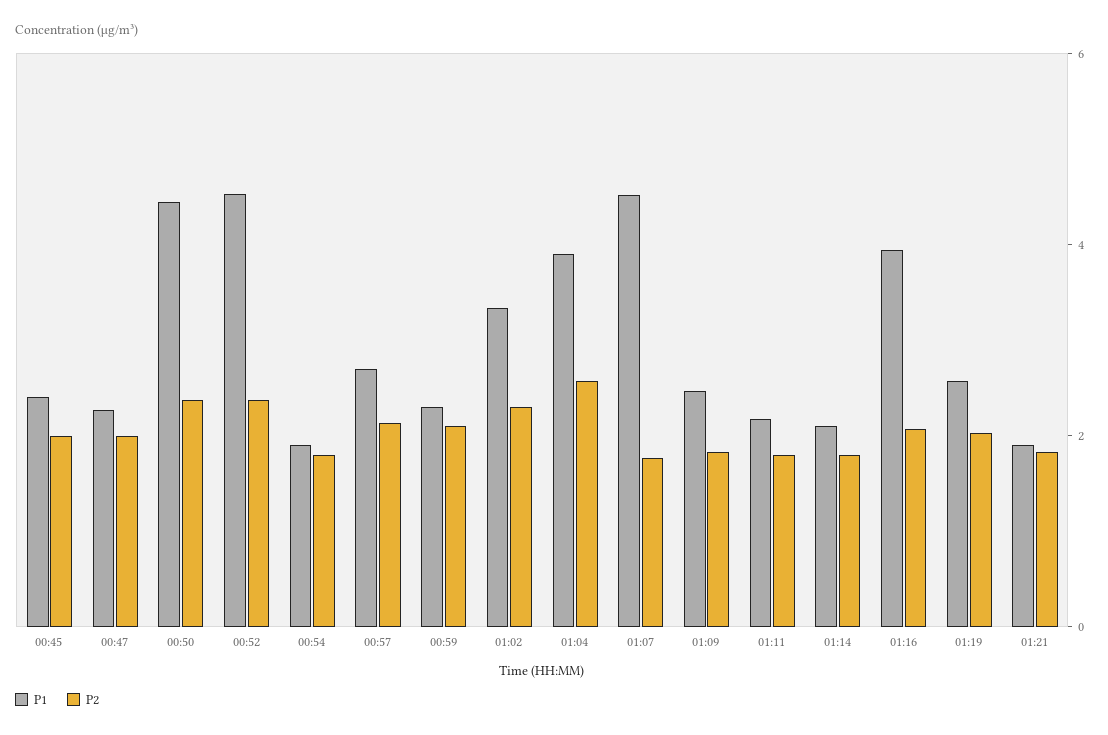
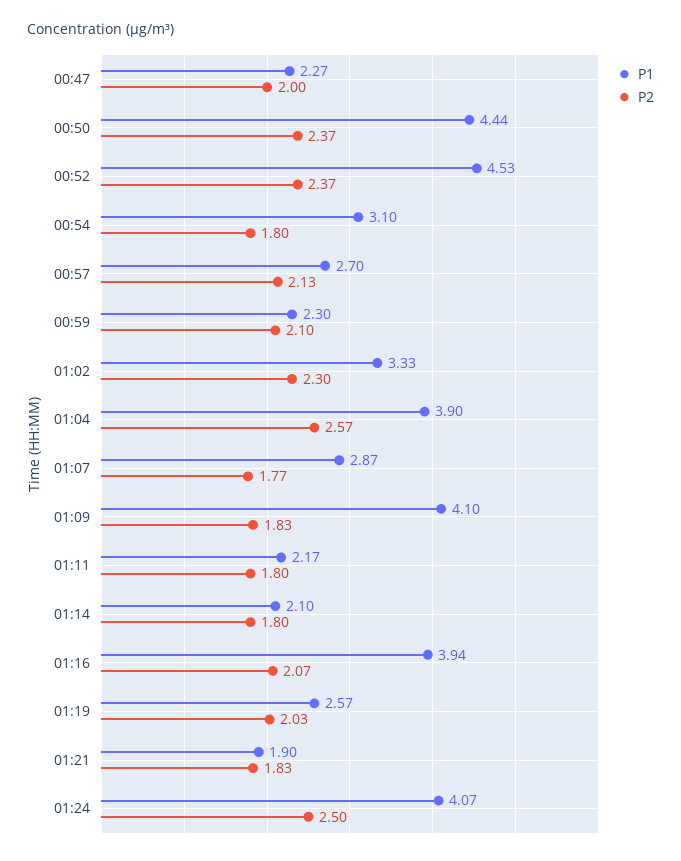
P1, 00:45: 2.5 -> none
P2, 00:45: 2 -> none
P1, 00:54: 2 -> 3.1
P1, 01:07: 4.5 -> 2.87
P1, 01:09: 2.5 -> 4.1
P1, 01:24: none -> 4.07
P2, 01:24: none -> 2.5

